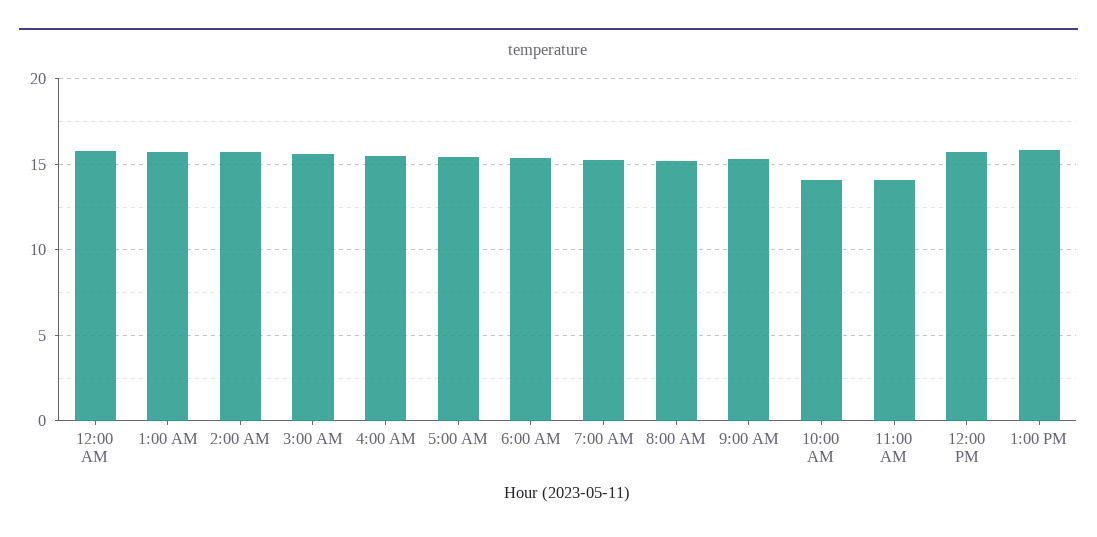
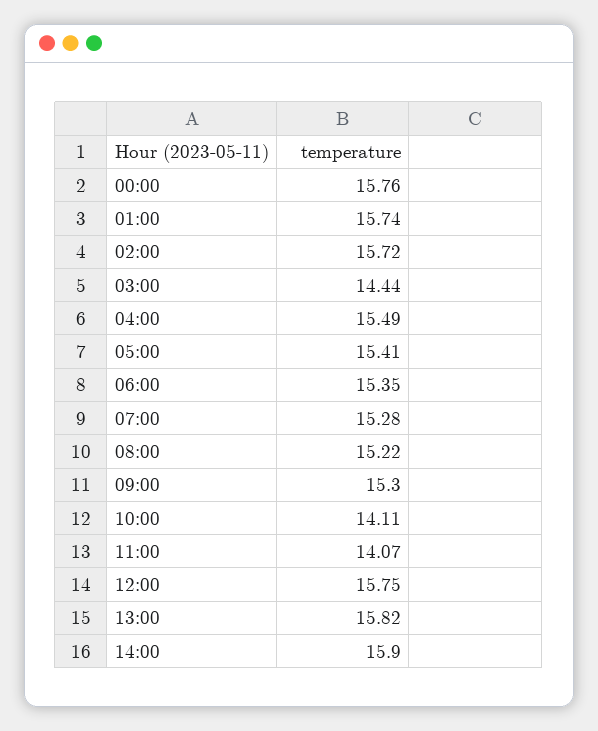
3:00 AM: 15.5 -> 14.44
14:00: none -> 15.9

